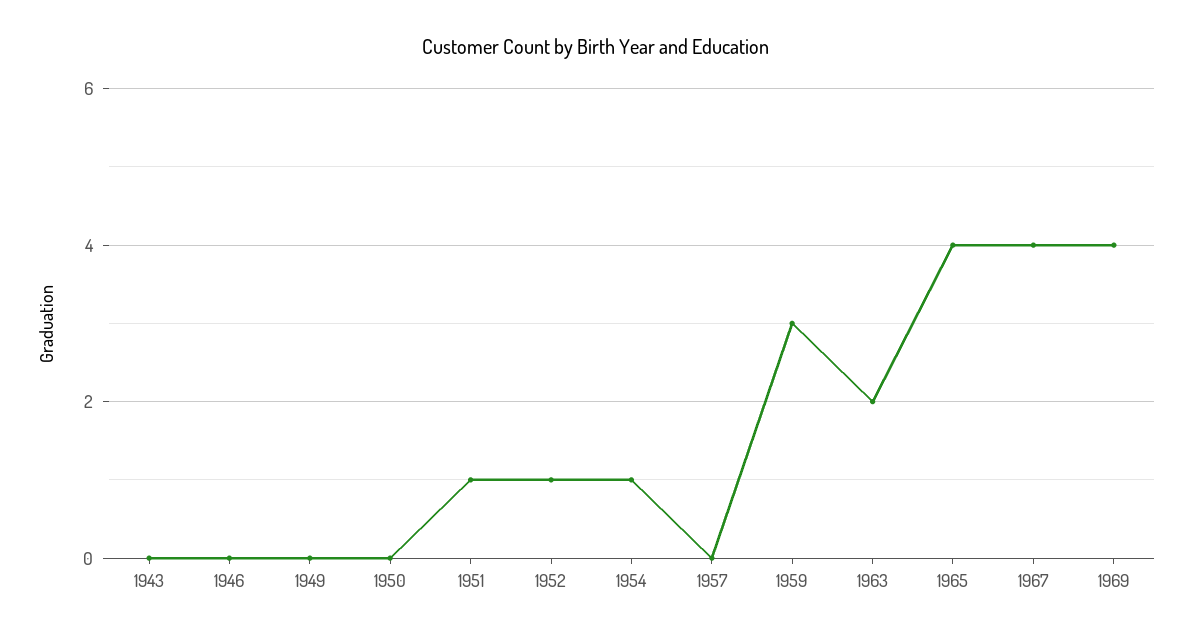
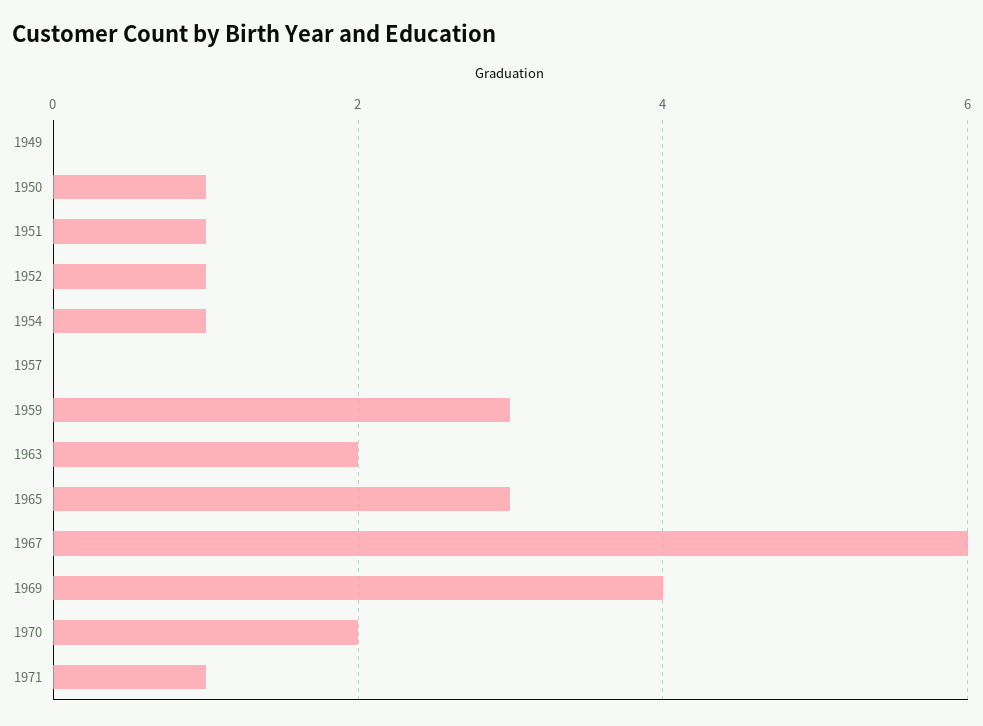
1943: 0 -> none
1946: 0 -> none
1950: 0 -> 1
1965: 4 -> 3
1967: 4 -> 6
1970: none -> 2
1971: none -> 1

